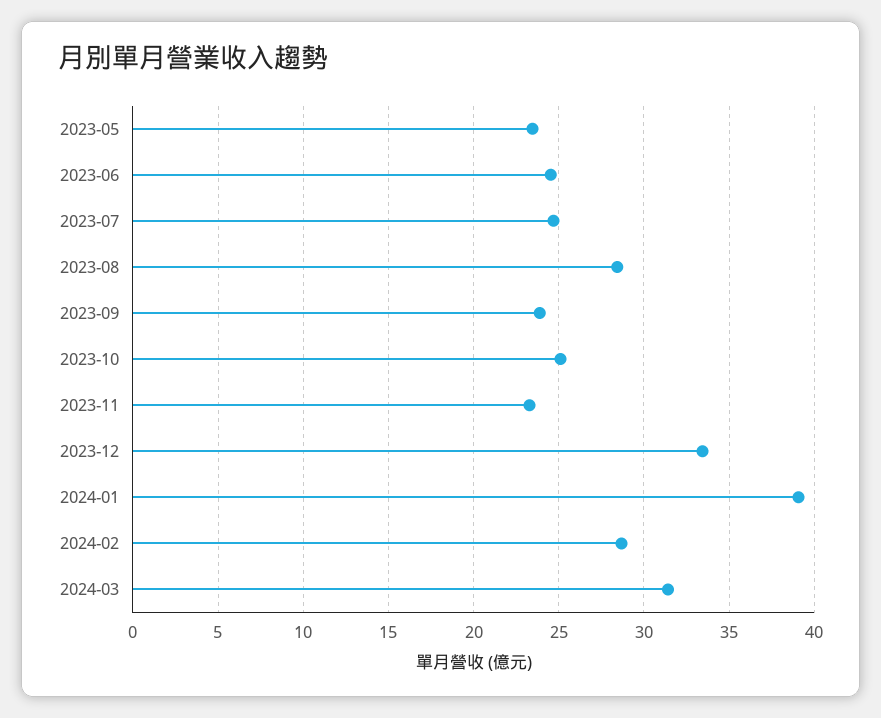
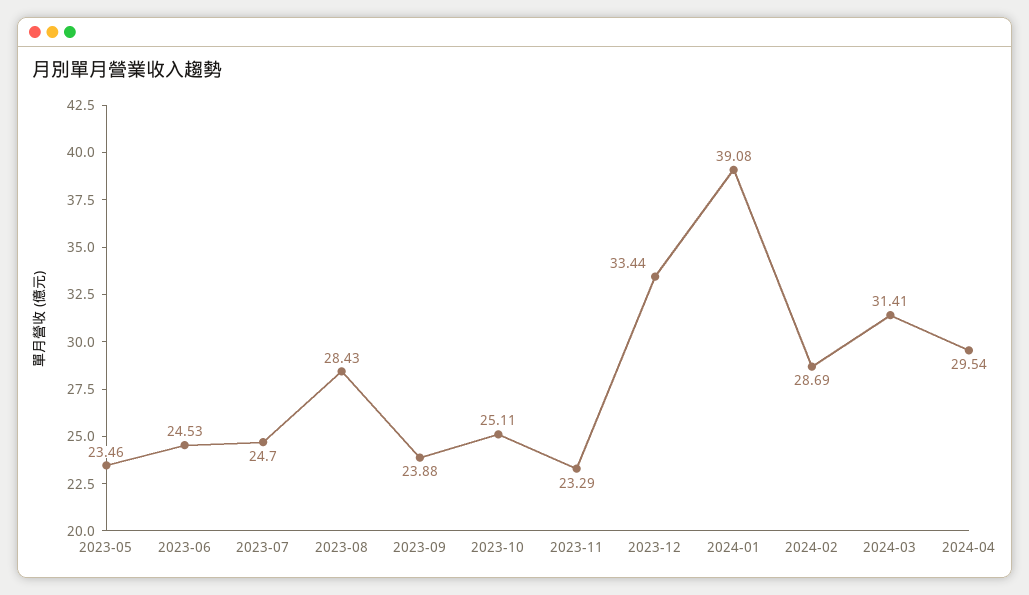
2024-04: none -> 29.54

